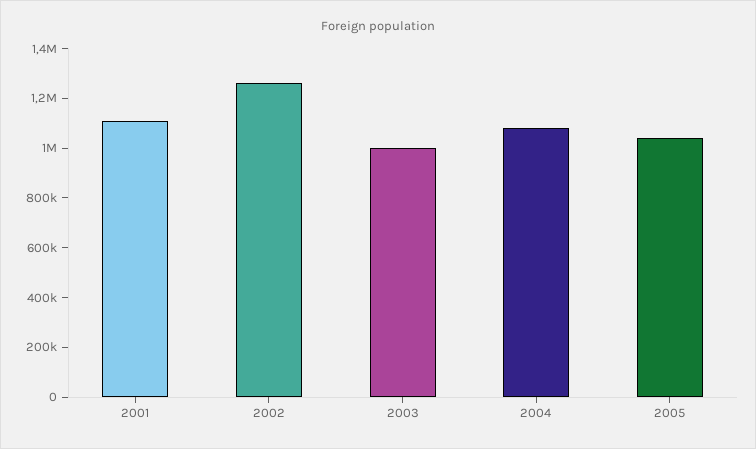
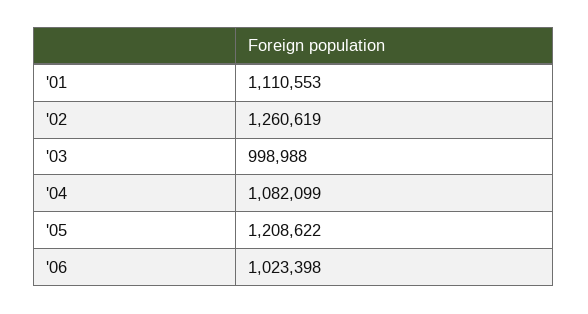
2005: 1050000 -> 1208622
'06: none -> 1023398

